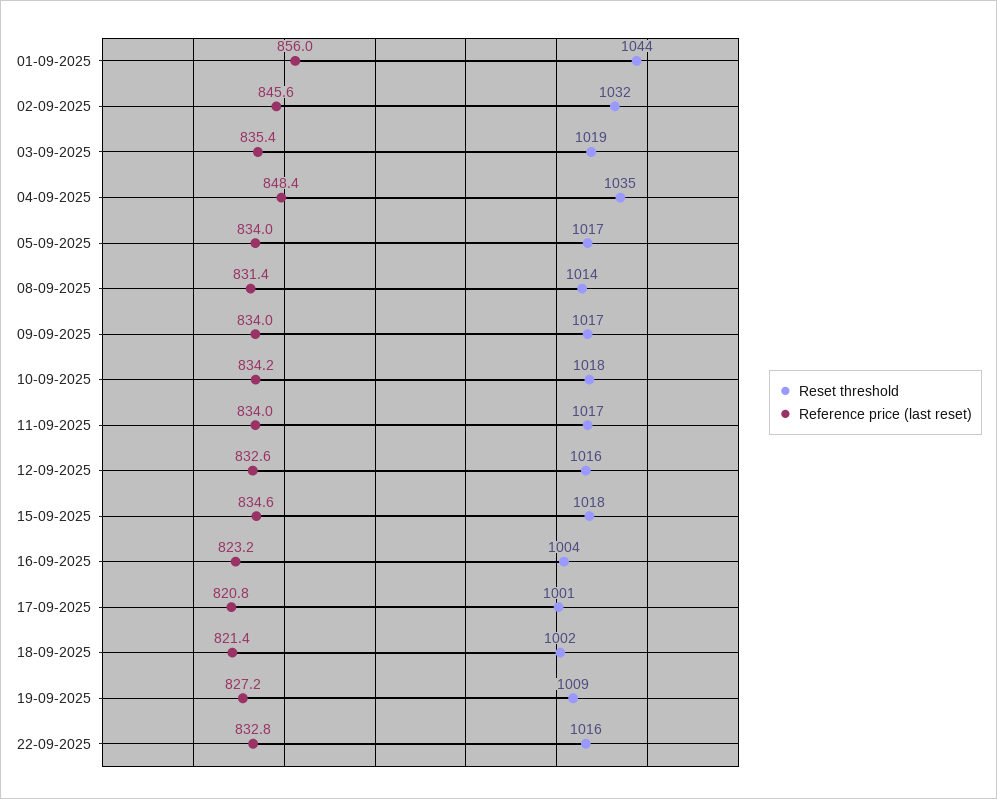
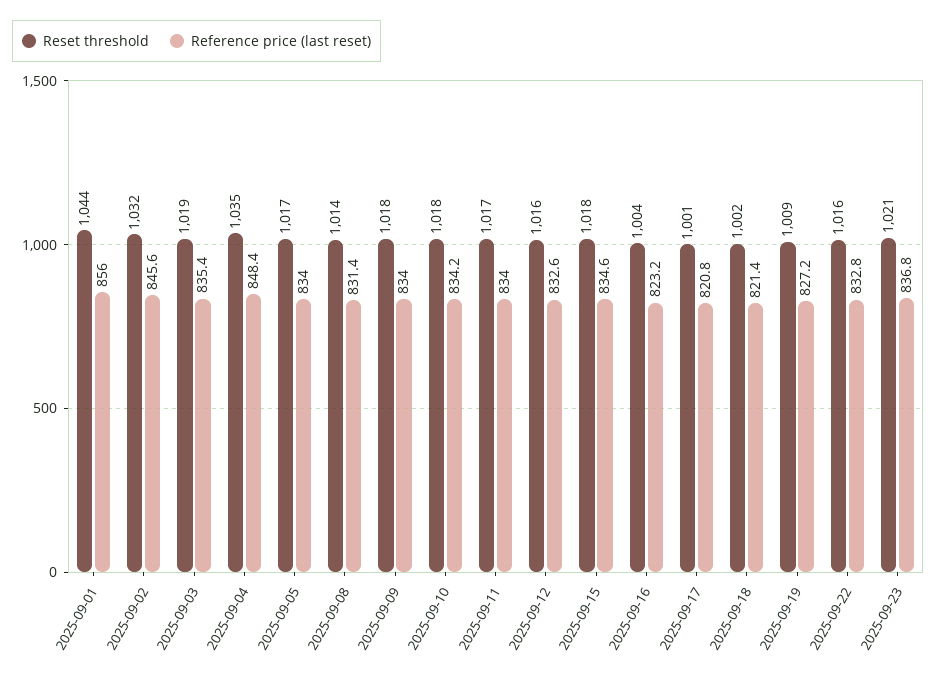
Reset threshold, 09-09-2025: 1017 -> 1018
Reset threshold, 2025-09-23: none -> 1021
Reference price (last reset), 2025-09-23: none -> 836.8

